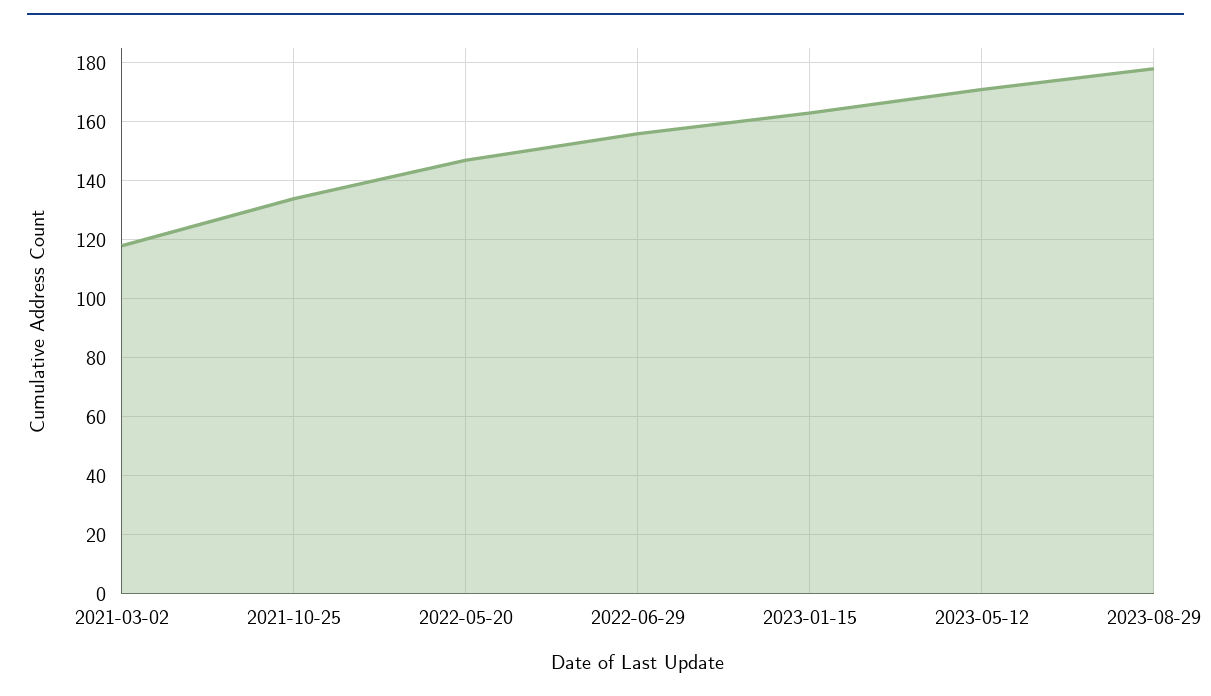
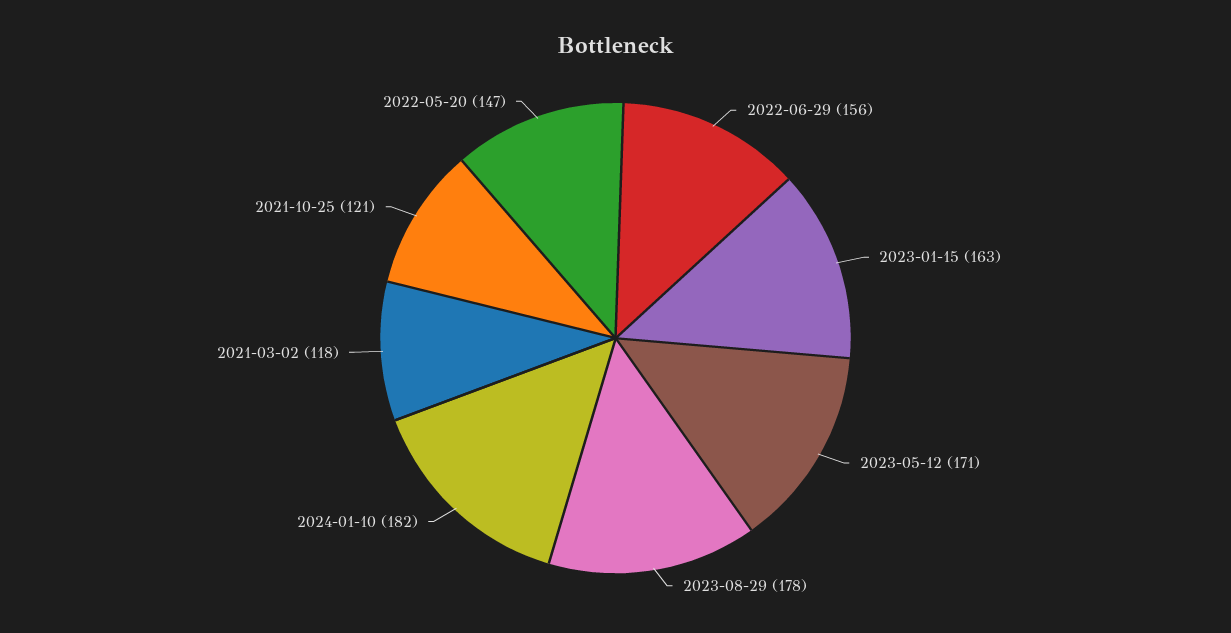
2021-10-25: 135 -> 121
2024-01-10: none -> 182

